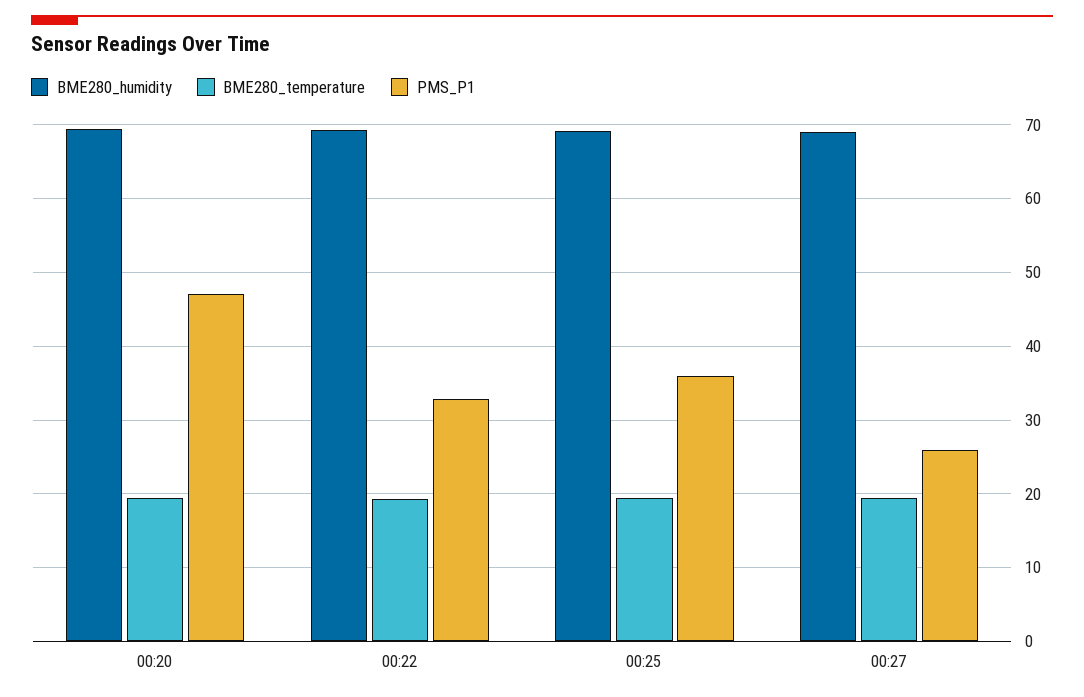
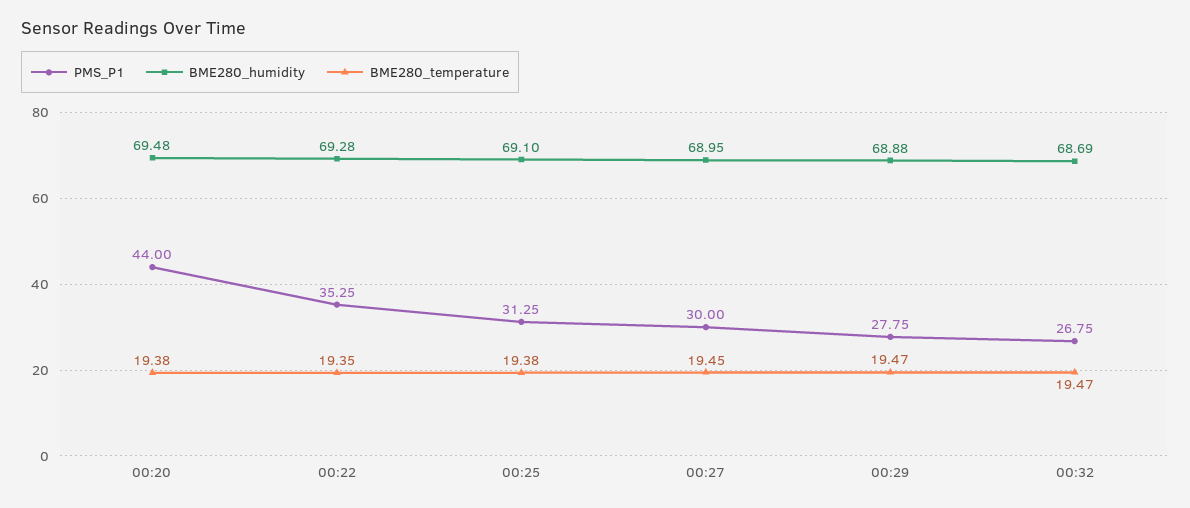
PMS_P1, 00:20: 47 -> 44
PMS_P1, 00:22: 33 -> 35.25
PMS_P1, 00:25: 36 -> 31.25
PMS_P1, 00:27: 26 -> 30
PMS_P1, 00:29: none -> 27.75
BME280_humidity, 00:29: none -> 68.88
BME280_temperature, 00:29: none -> 19.47
PMS_P1, 00:32: none -> 26.75
BME280_humidity, 00:32: none -> 68.69
BME280_temperature, 00:32: none -> 19.47

